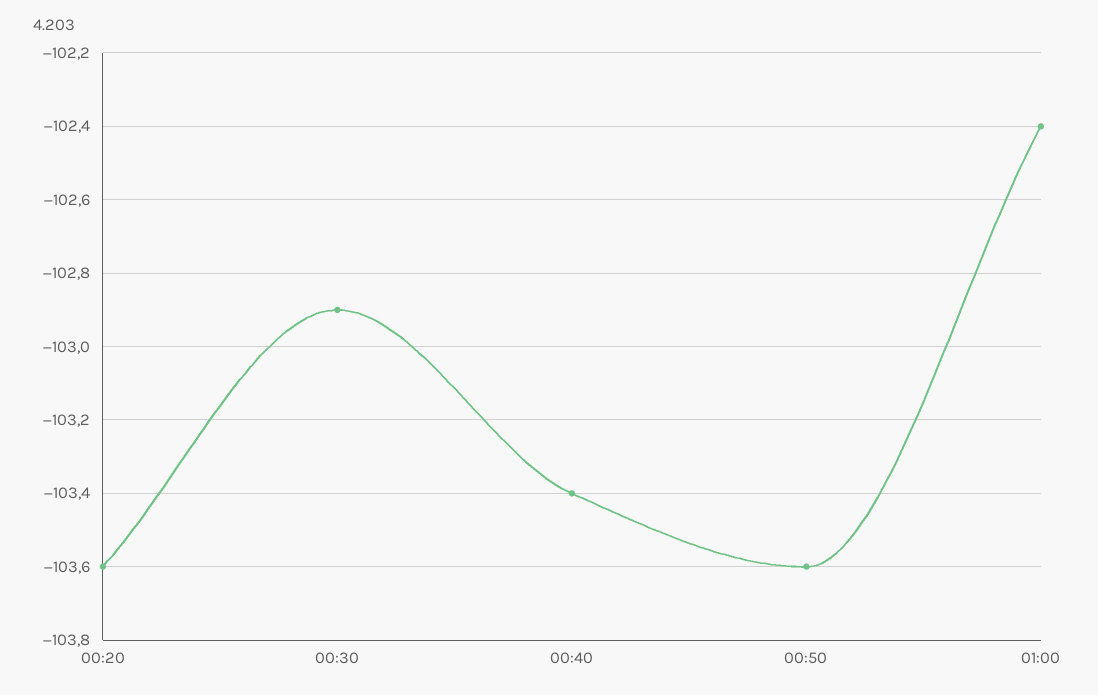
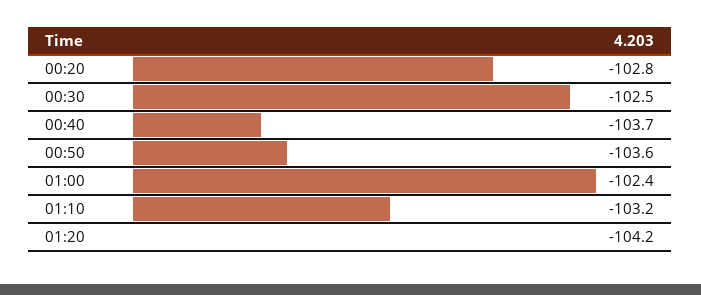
00:20: -103.6 -> -102.8
00:30: -102.9 -> -102.5
00:40: -103.4 -> -103.7
01:10: none -> -103.2
01:20: none -> -104.2

